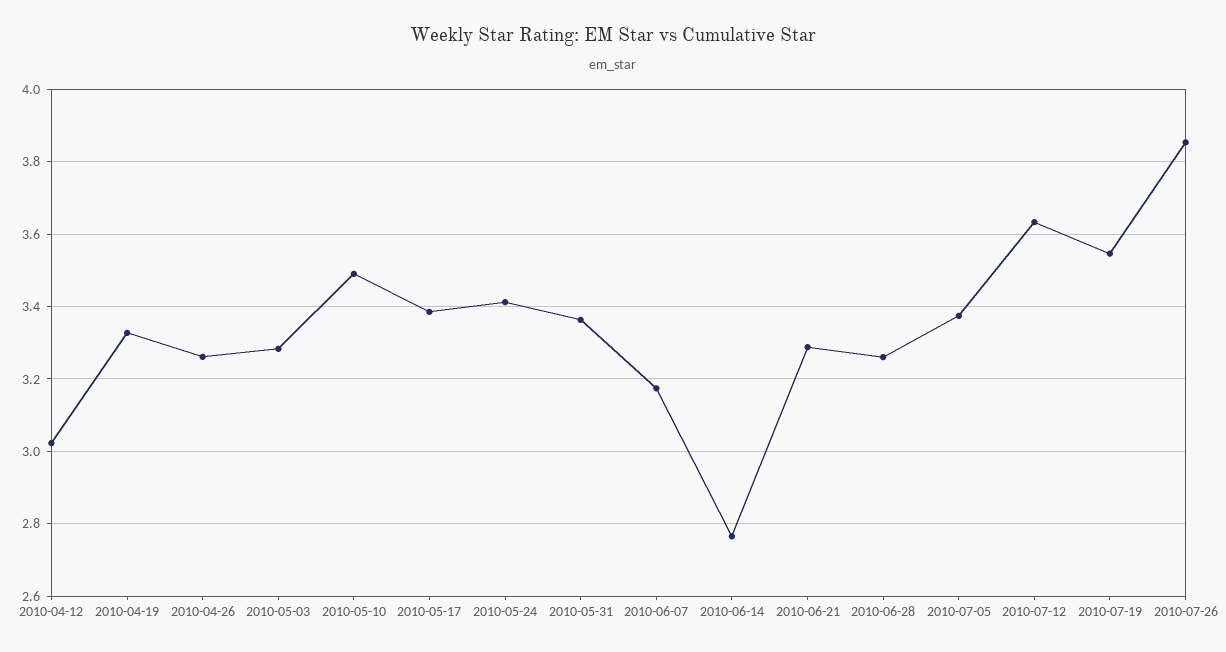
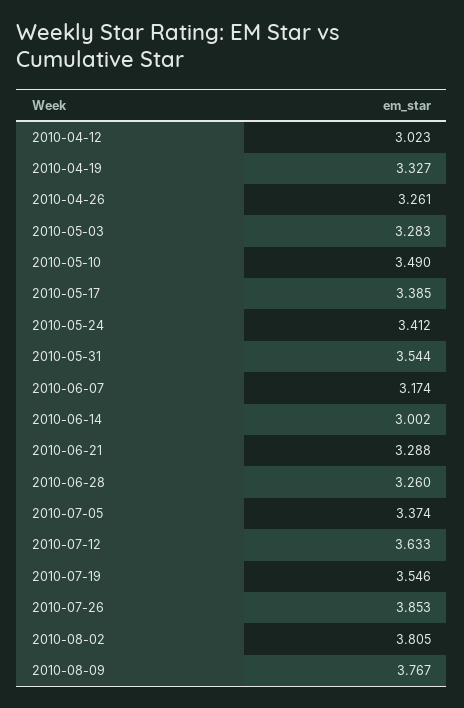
2010-05-31: 3.36 -> 3.544
2010-06-14: 2.76 -> 3.002
2010-08-02: none -> 3.805
2010-08-09: none -> 3.767

